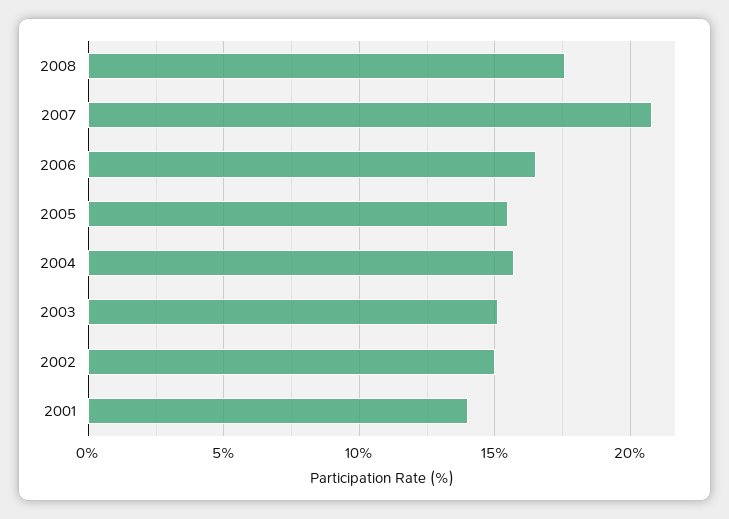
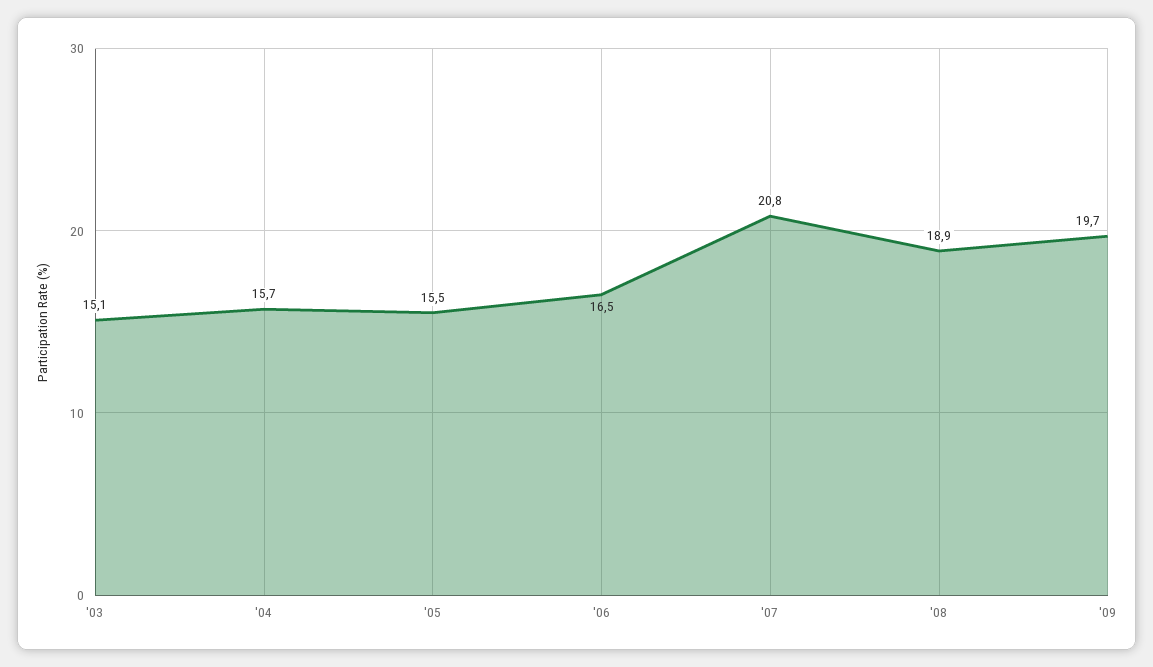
2008: 17.5 -> 18.9
2002: 15 -> none
2001: 14 -> none
'09: none -> 19.7

